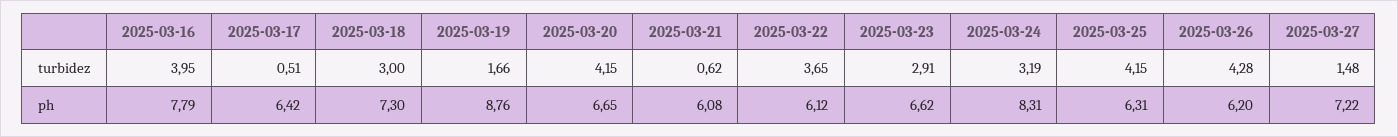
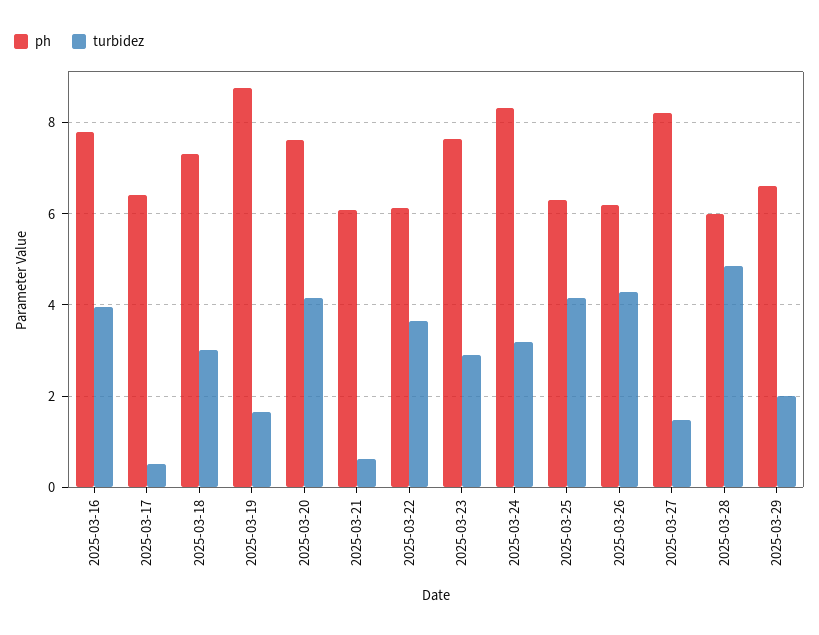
ph, 2025-03-20: 6.65 -> 7.6
ph, 2025-03-23: 6.62 -> 7.6
ph, 2025-03-27: 7.22 -> 8.2
ph, 2025-03-28: none -> 6
turbidez, 2025-03-28: none -> 4.8
ph, 2025-03-29: none -> 6.6
turbidez, 2025-03-29: none -> 2

